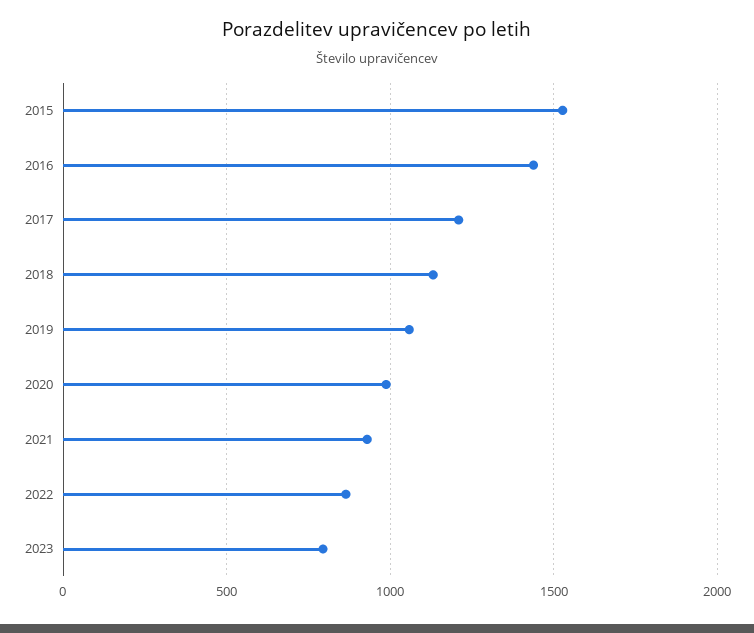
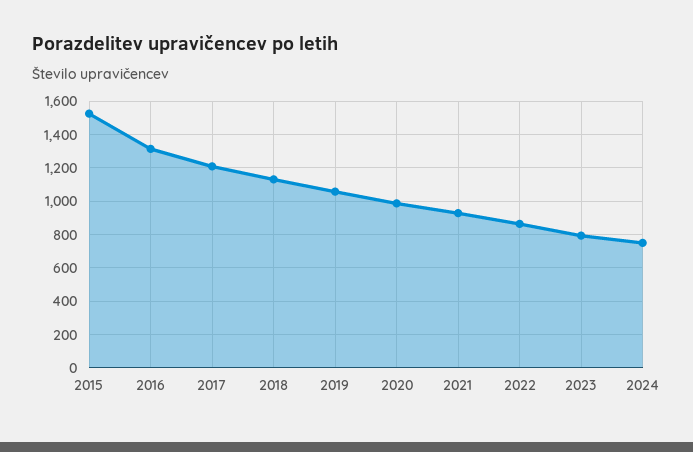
2016: 1450 -> 1300
2024: none -> 750

